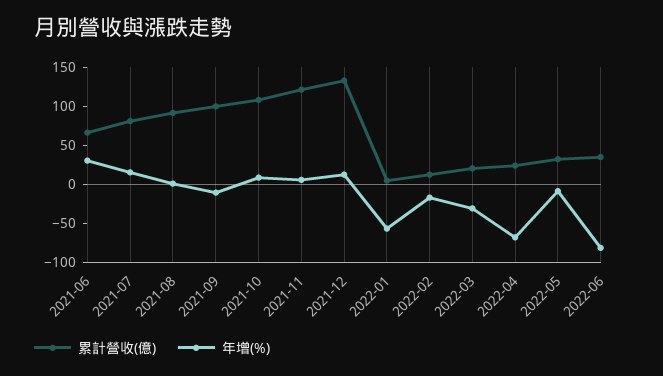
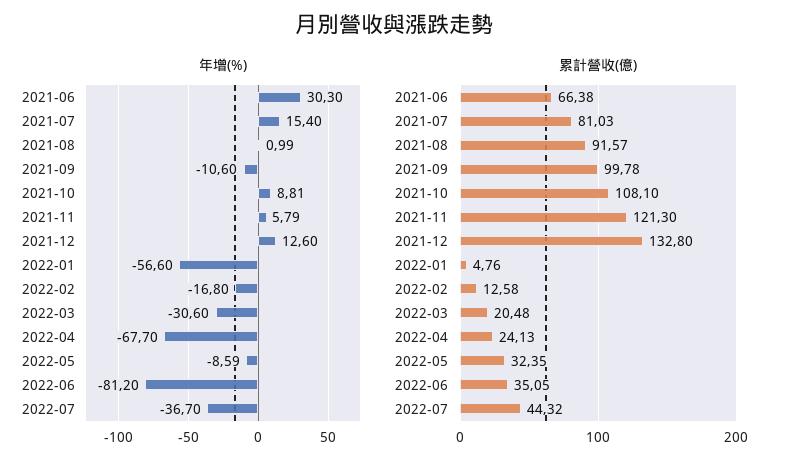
年增(%), 2022-07: none -> -36.7
累計營收(億), 2022-07: none -> 44.32

